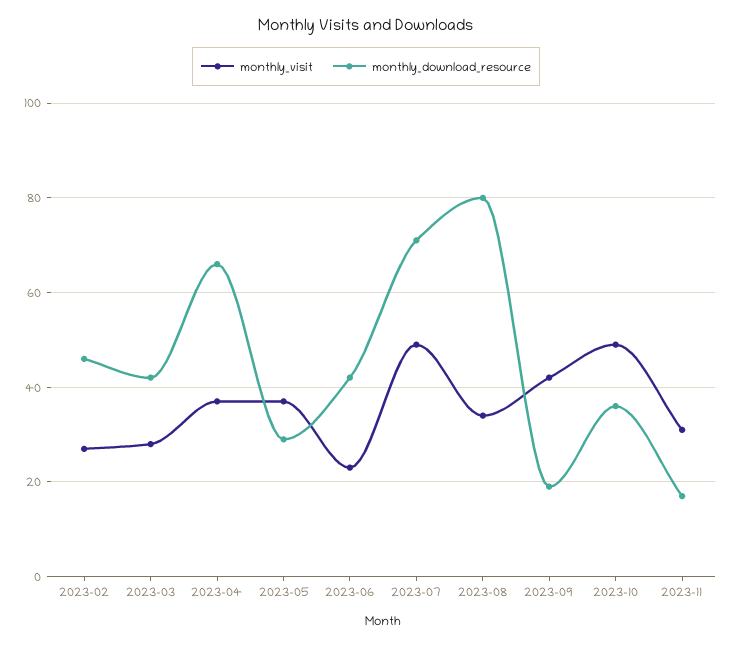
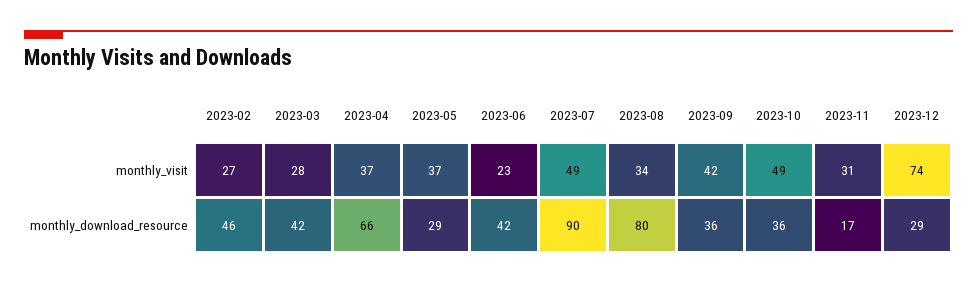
monthly_download_resource, 2023-07: 70 -> 90
monthly_download_resource, 2023-09: 20 -> 36
monthly_visit, 2023-12: none -> 74
monthly_download_resource, 2023-12: none -> 29

